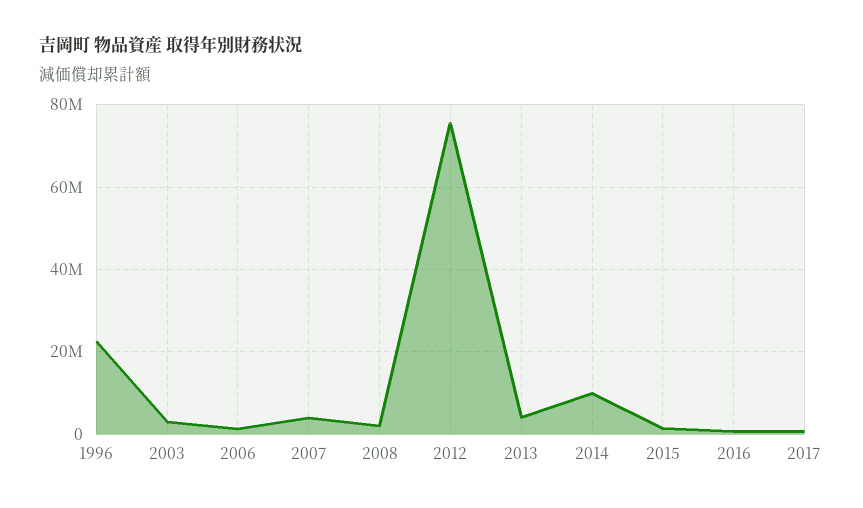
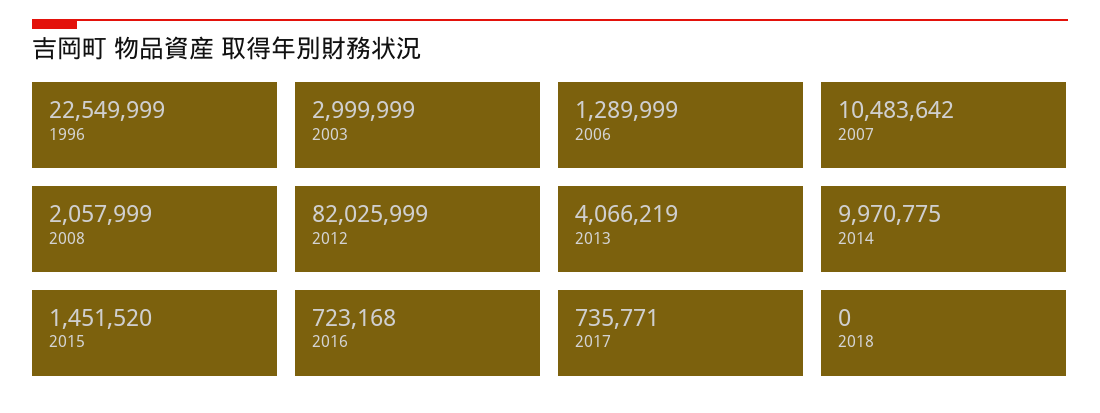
2007: 4000000 -> 10483642
2012: 76000000 -> 82025999
2018: none -> 0

